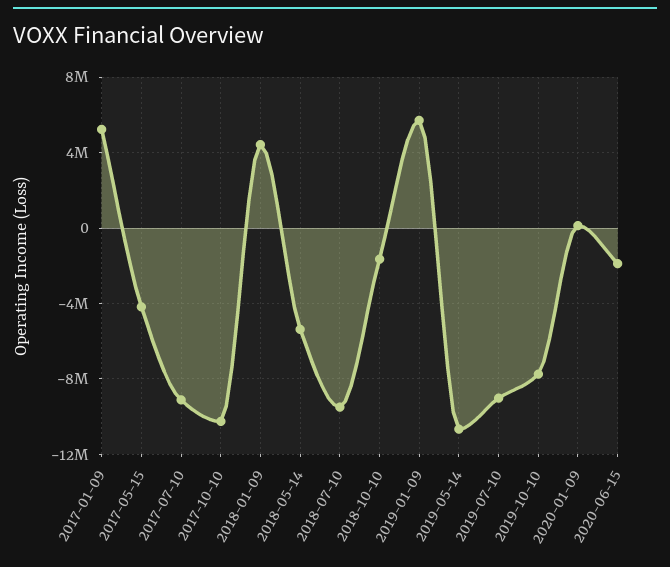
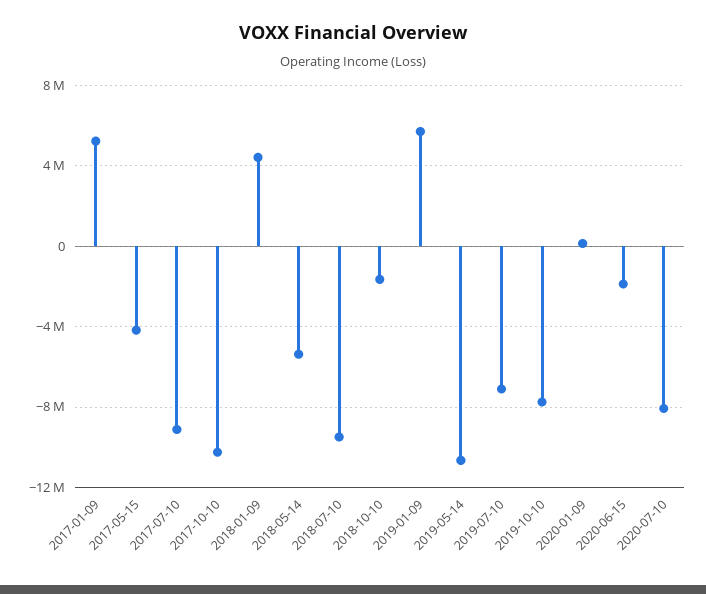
2019-07-10: -9000000 -> -7000000
2020-07-10: none -> -8000000

